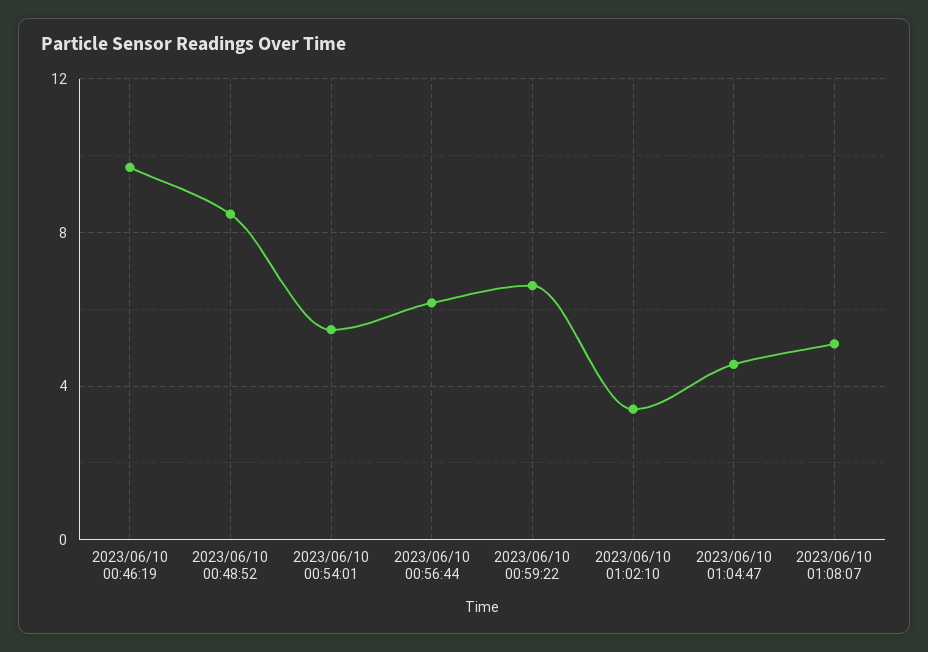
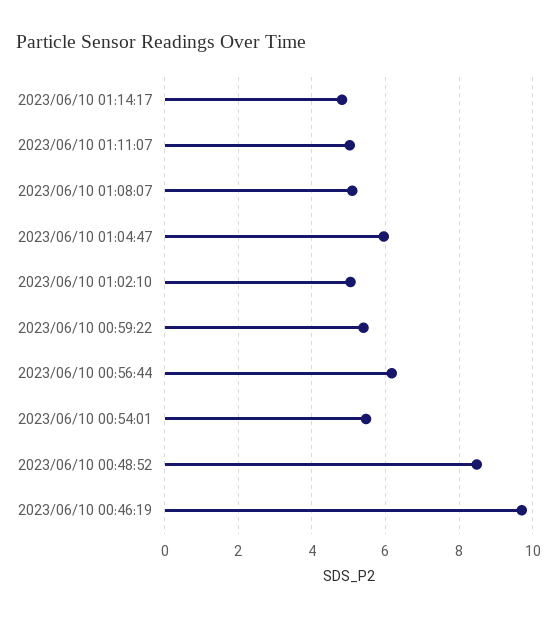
2023/06/10 00:59:22: 6.5 -> 5.4
2023/06/10 01:02:10: 3.5 -> 5
2023/06/10 01:04:47: 4.5 -> 6
2023/06/10 01:14:17: none -> 4.8
2023/06/10 01:11:07: none -> 5

